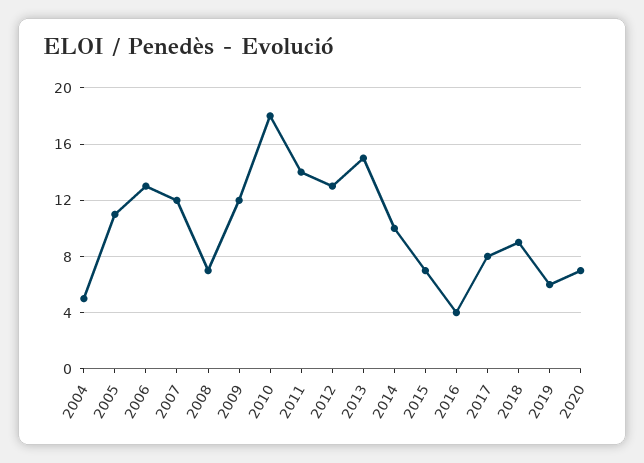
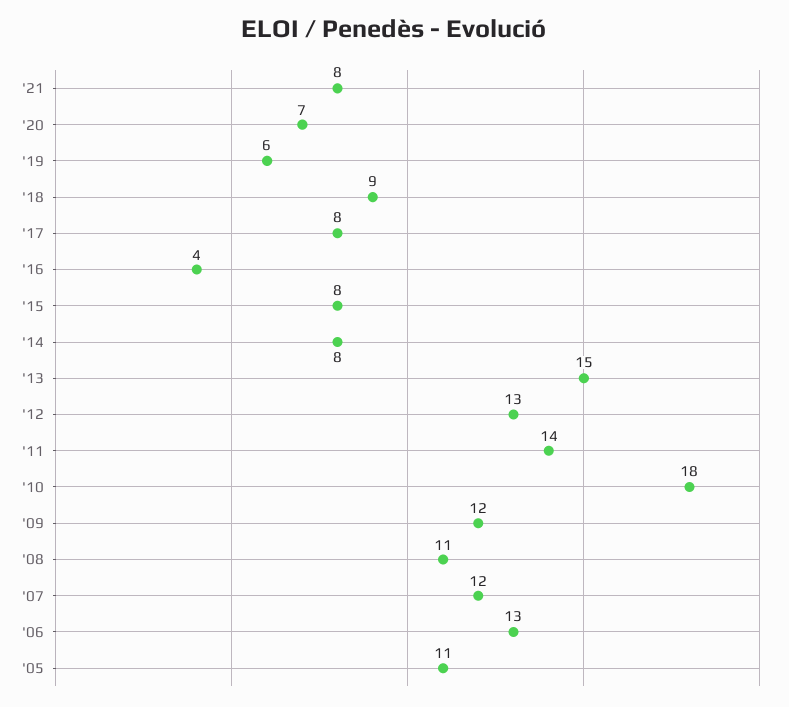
2004: 5 -> none
2008: 7 -> 11
2014: 10 -> 8
2015: 7 -> 8
'21: none -> 8

